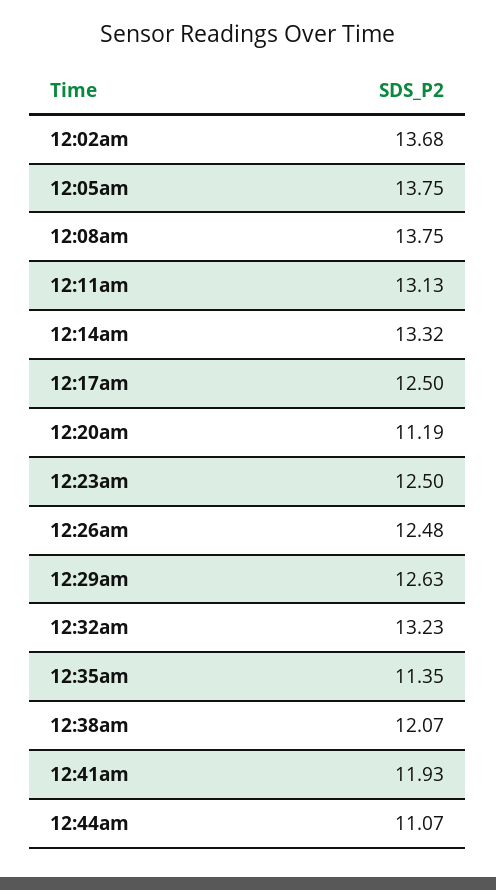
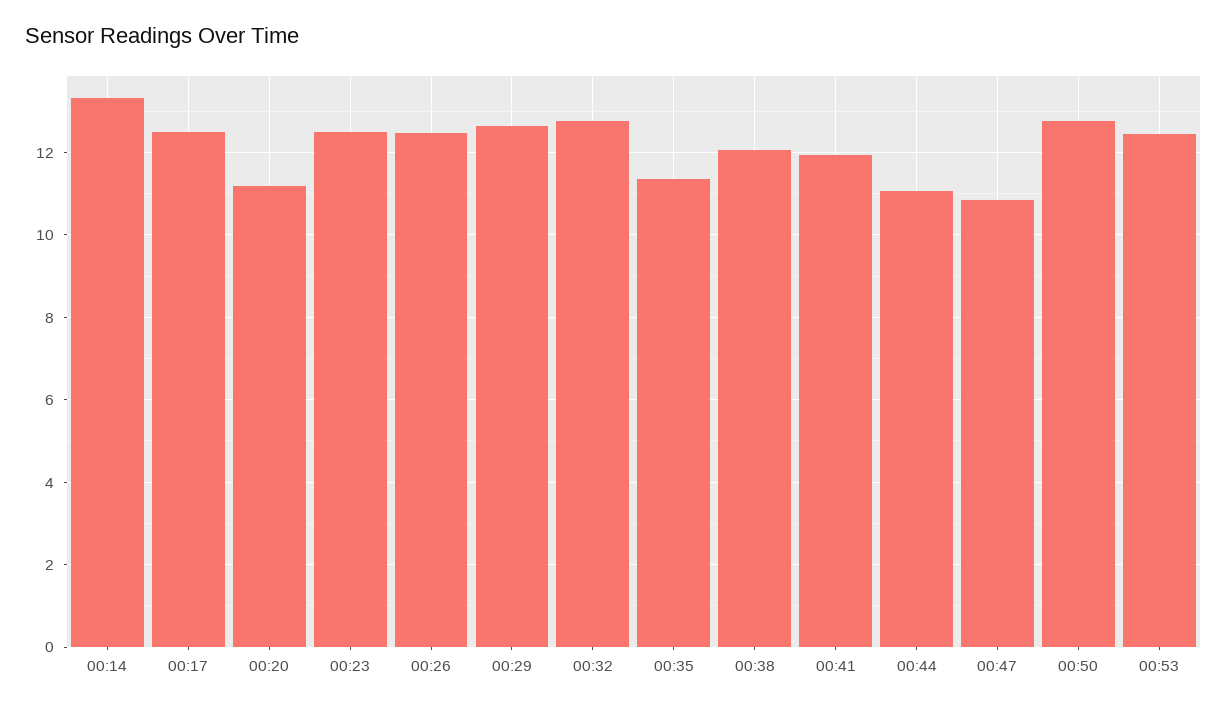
12:02am: 13.68 -> none
12:05am: 13.75 -> none
12:08am: 13.75 -> none
12:11am: 13.13 -> none
12:32am: 13.23 -> 12.8
00:47: none -> 10.8
00:50: none -> 12.8
00:53: none -> 12.4

